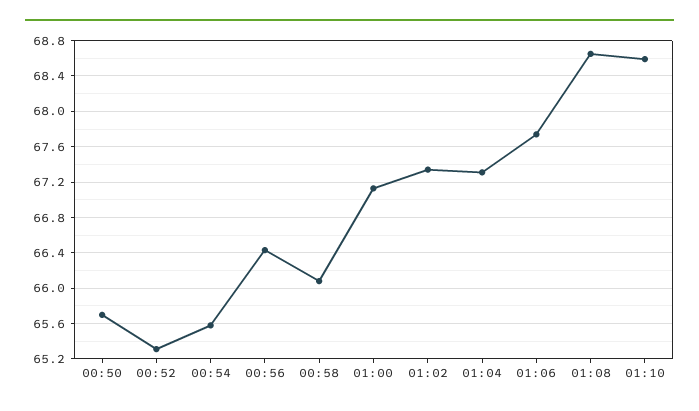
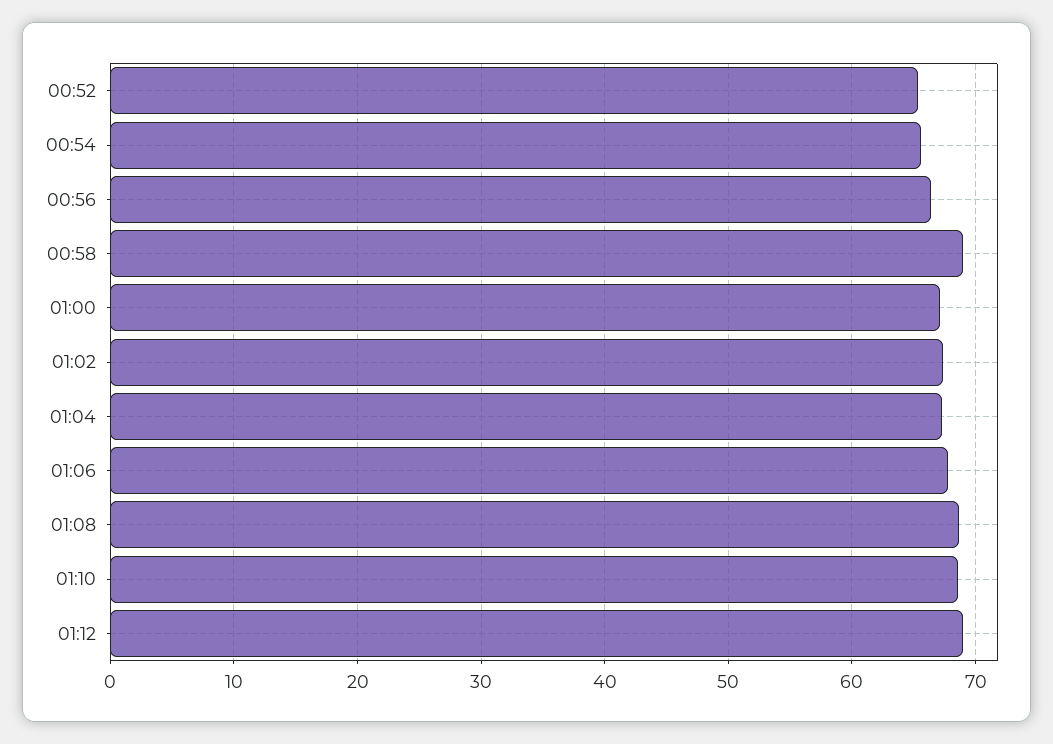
00:50: 65.7 -> none
00:58: 66.1 -> 69
01:12: none -> 69

